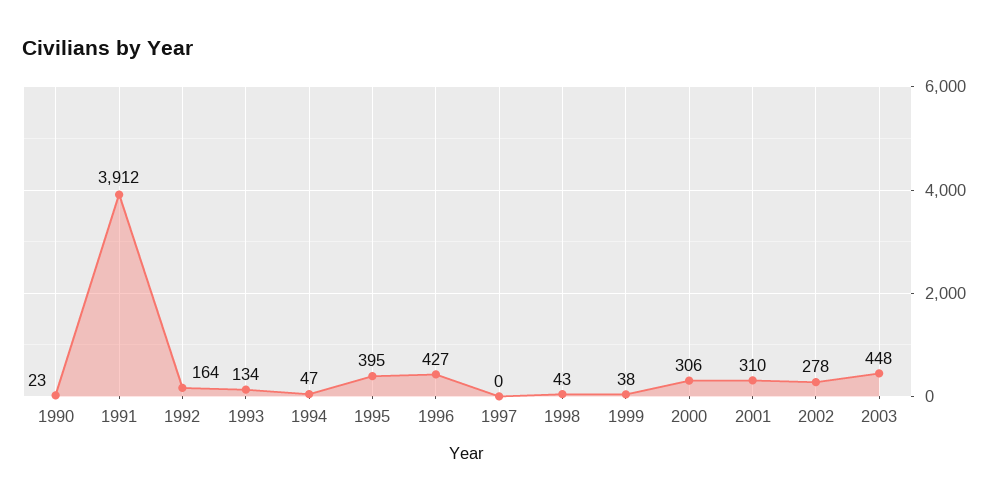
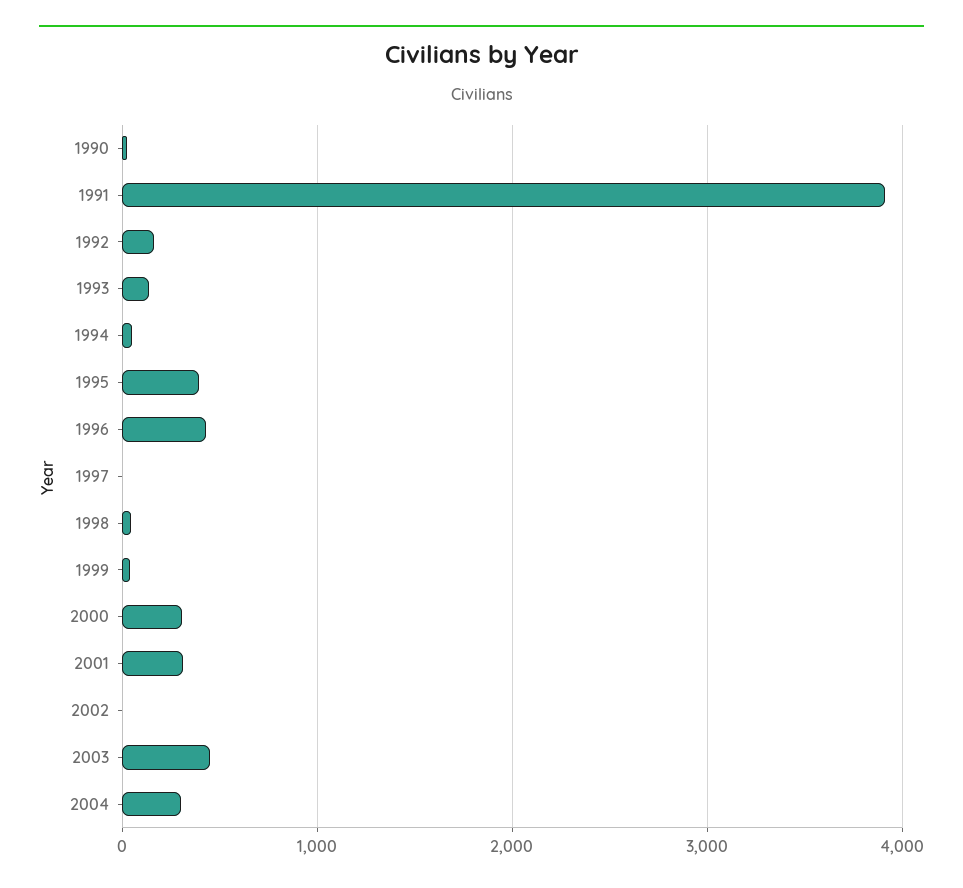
2002: 278 -> 0
2004: none -> 300

